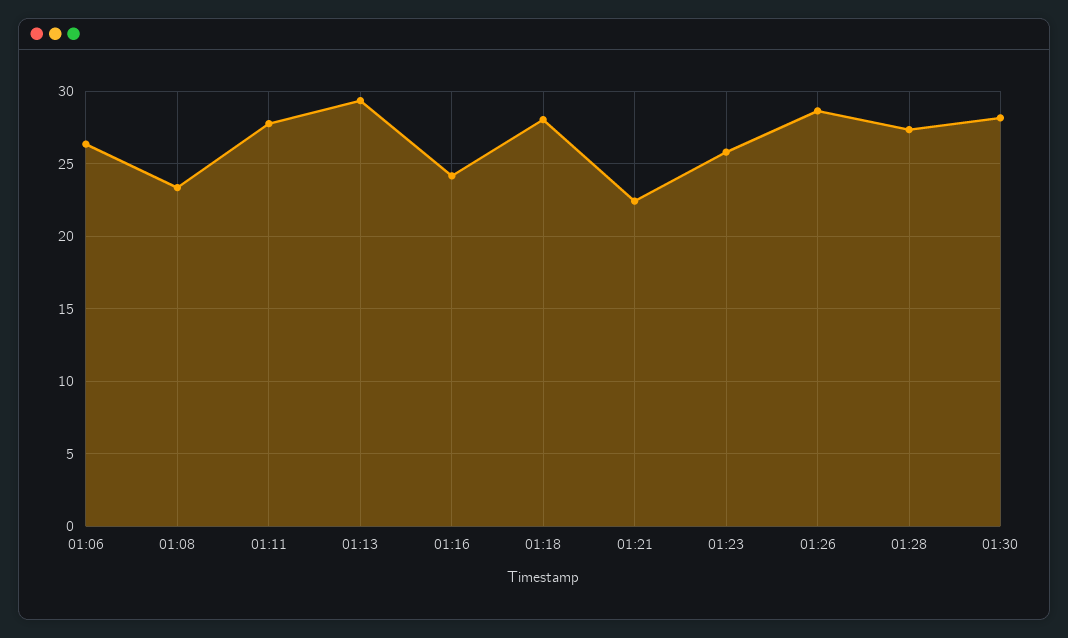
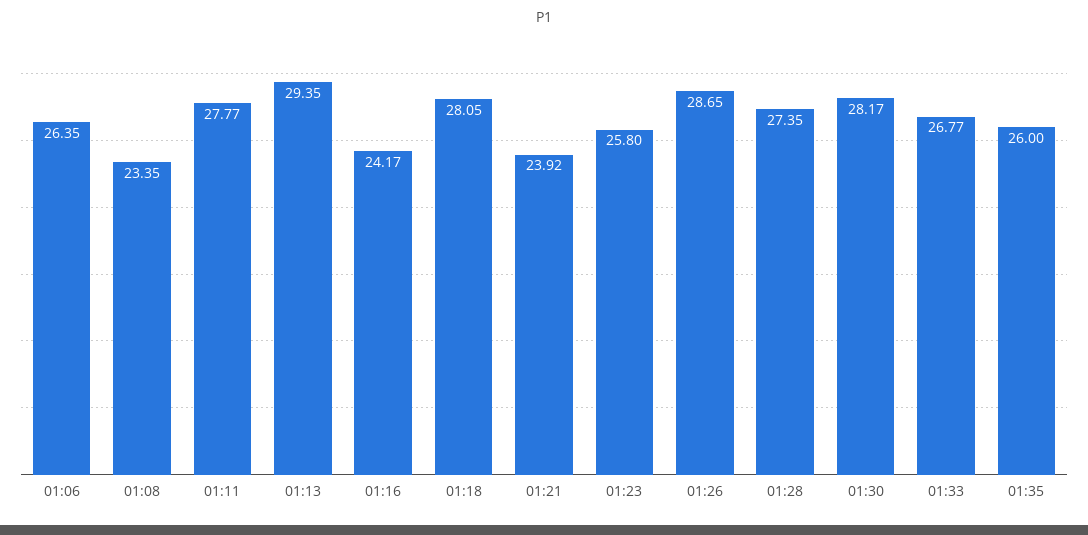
01:21: 22.5 -> 23.92
01:33: none -> 26.77
01:35: none -> 26

